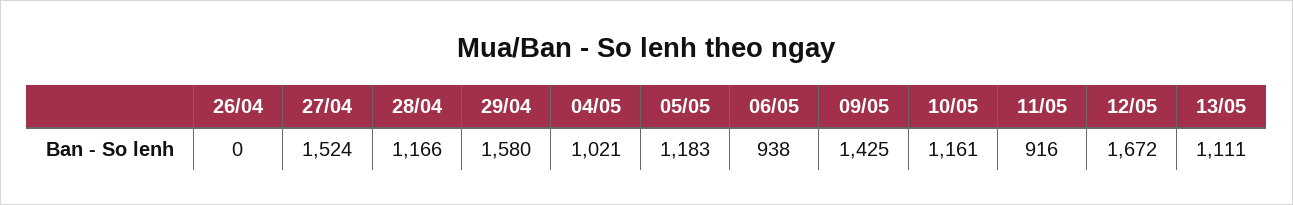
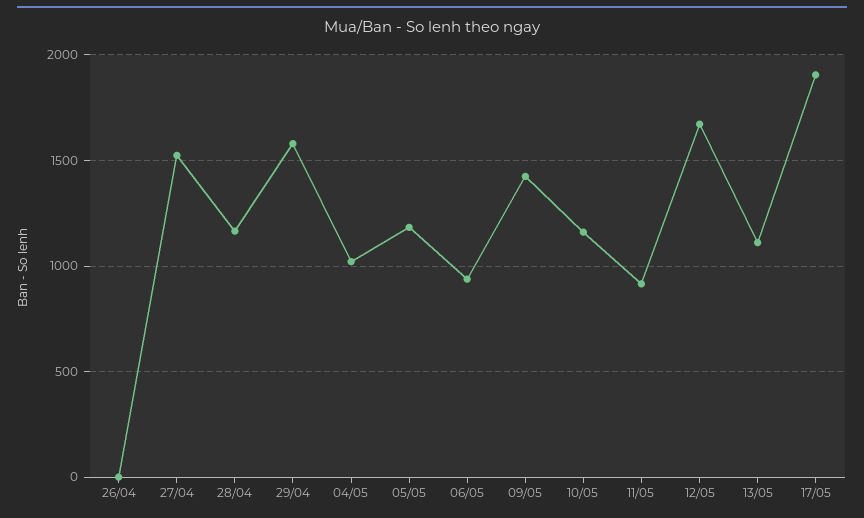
17/05: none -> 1900

